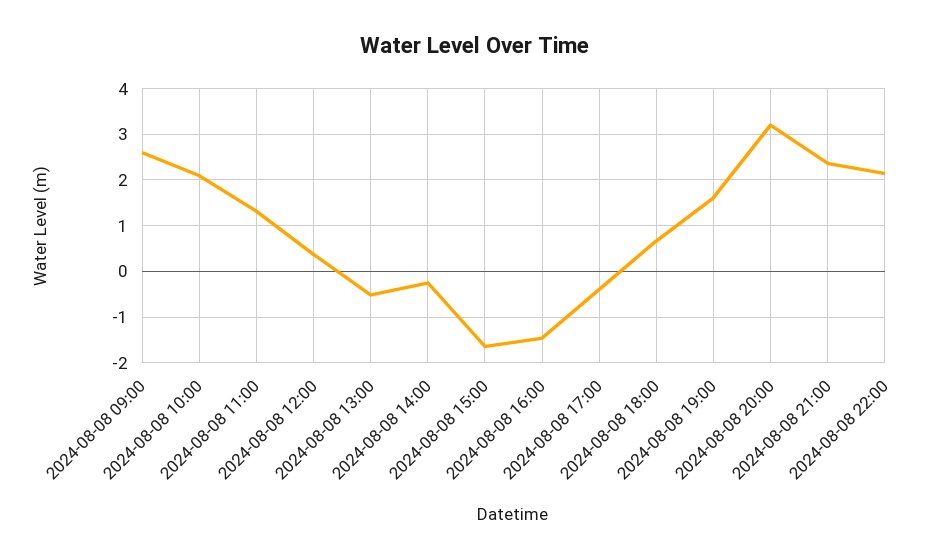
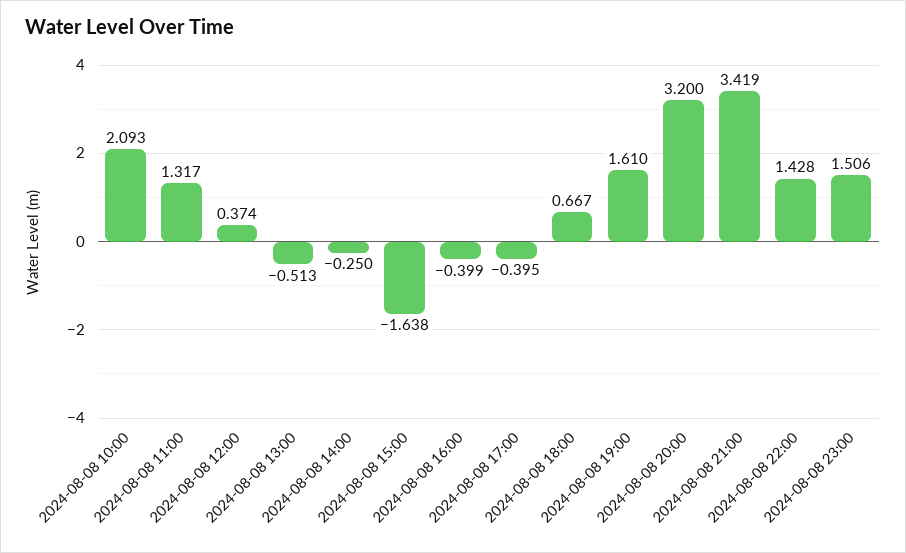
2024-08-08 09:00: 2.6 -> none
2024-08-08 16:00: -1.4 -> -0.399
2024-08-08 21:00: 2.4 -> 3.419
2024-08-08 22:00: 2.2 -> 1.428
2024-08-08 23:00: none -> 1.506

